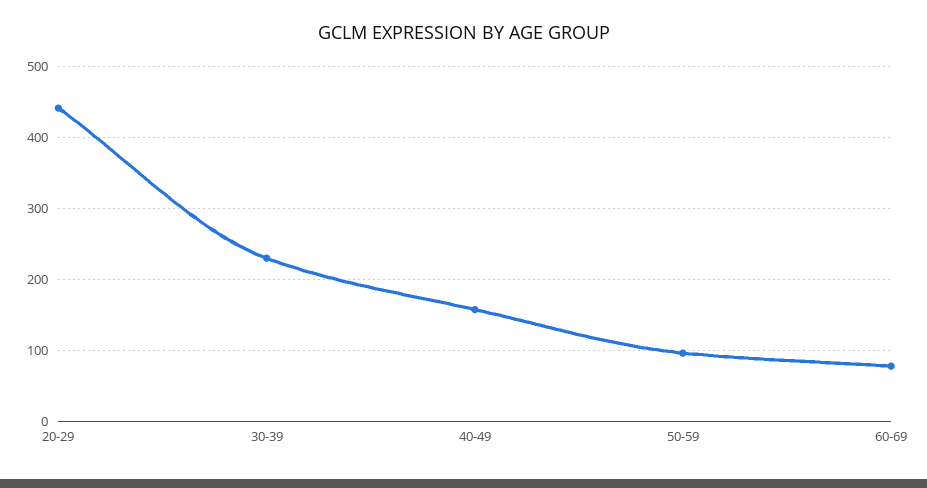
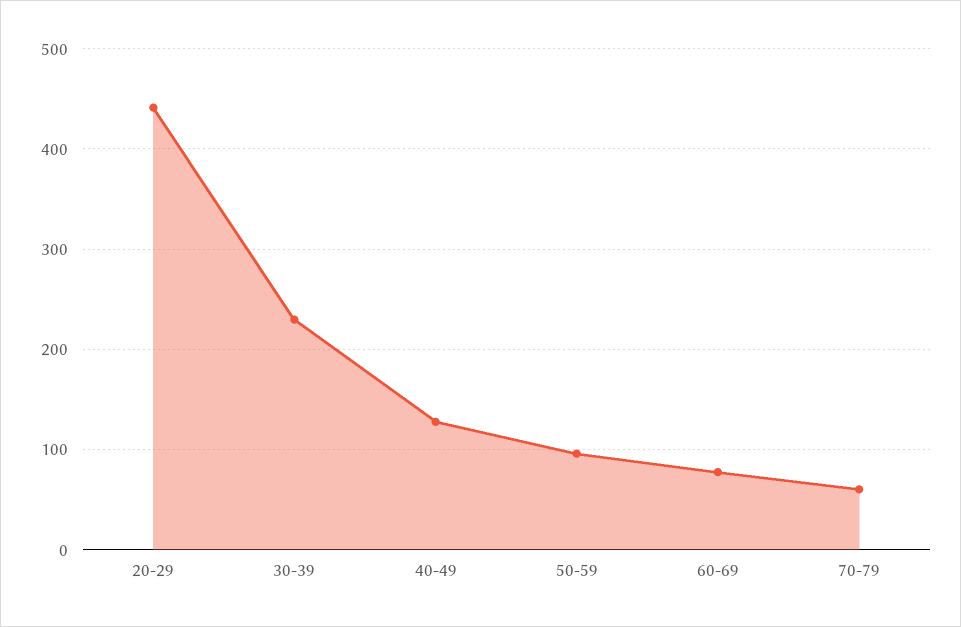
40-49: 160 -> 130
70-79: none -> 60

